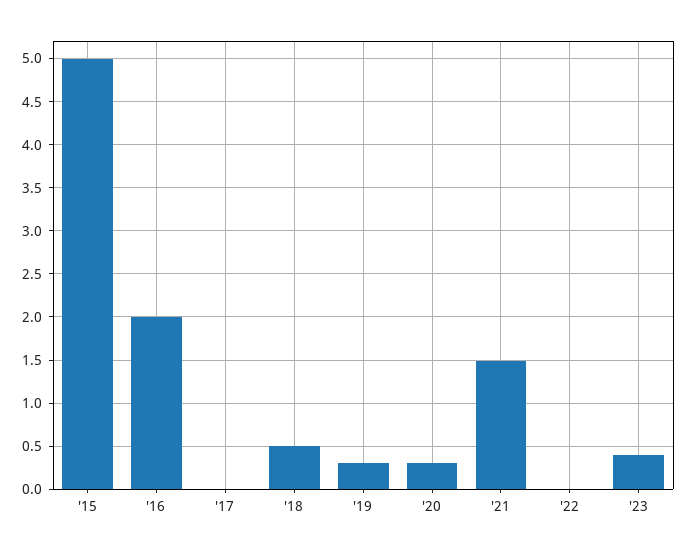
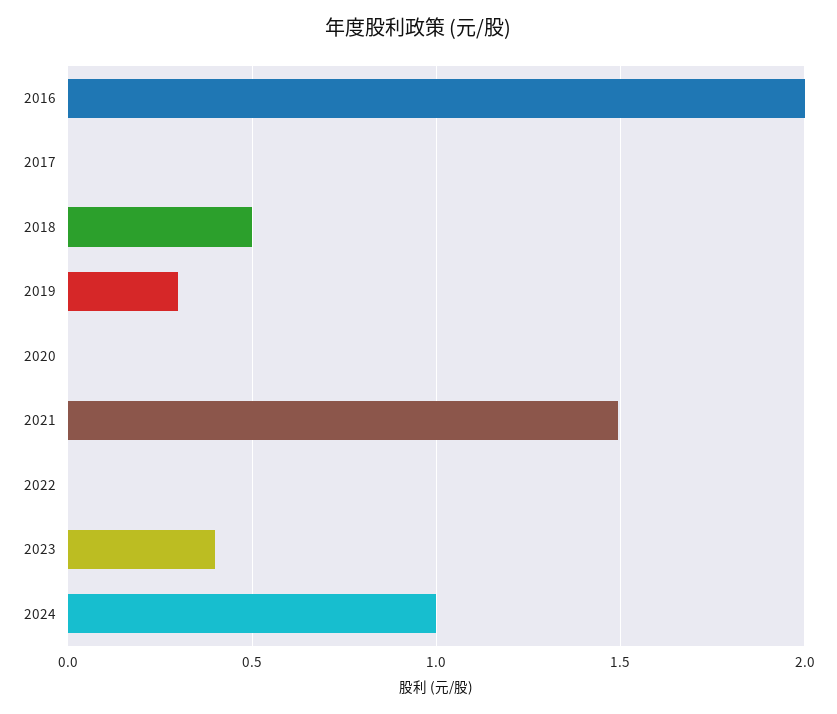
'15: 5 -> none
'20: 0.3 -> 0
2024: none -> 1

